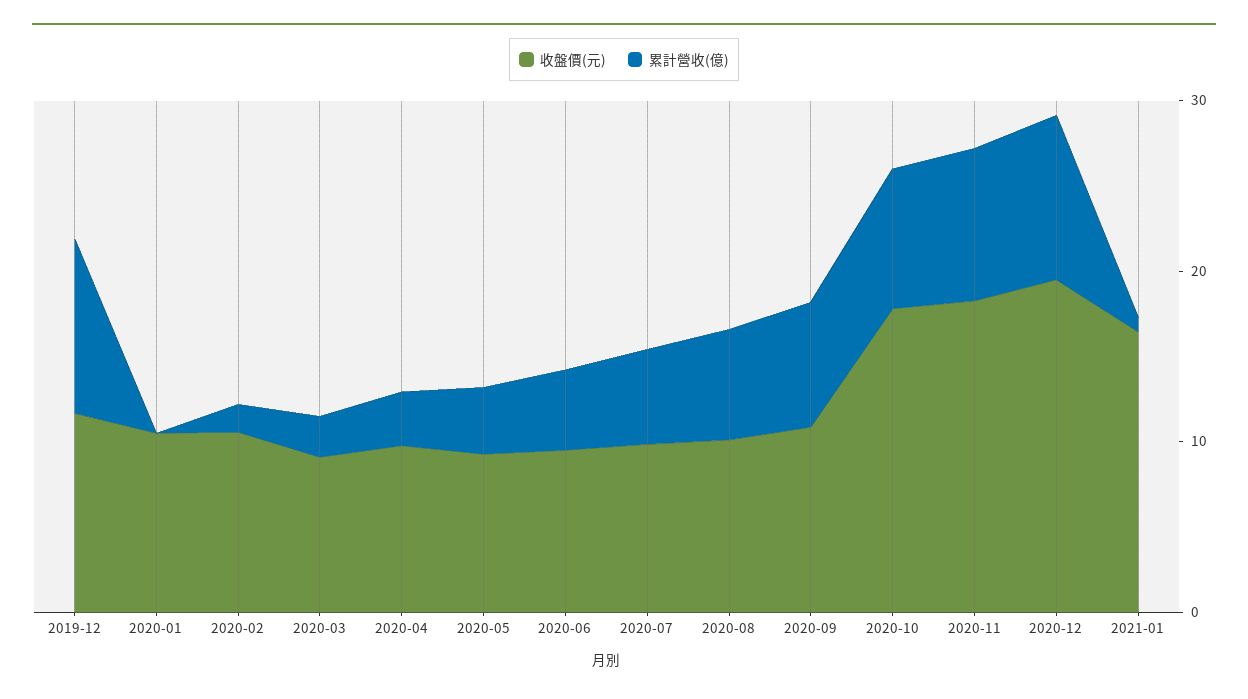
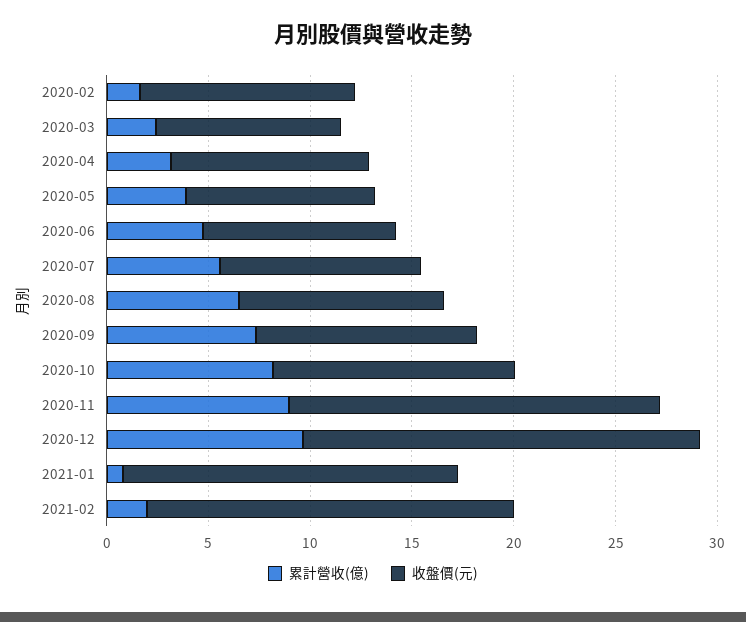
收盤價(元), 2019-12: 12 -> none
累計營收(億), 2019-12: 10 -> none
收盤價(元), 2020-01: 10 -> none
累計營收(億), 2020-01: 0 -> none
收盤價(元), 2020-10: 18 -> 12
累計營收(億), 2021-02: none -> 2
收盤價(元), 2021-02: none -> 18

